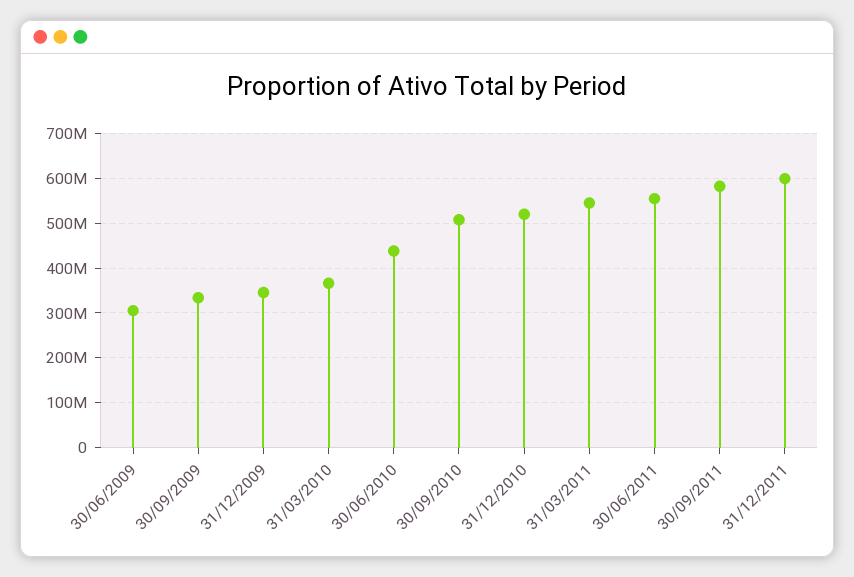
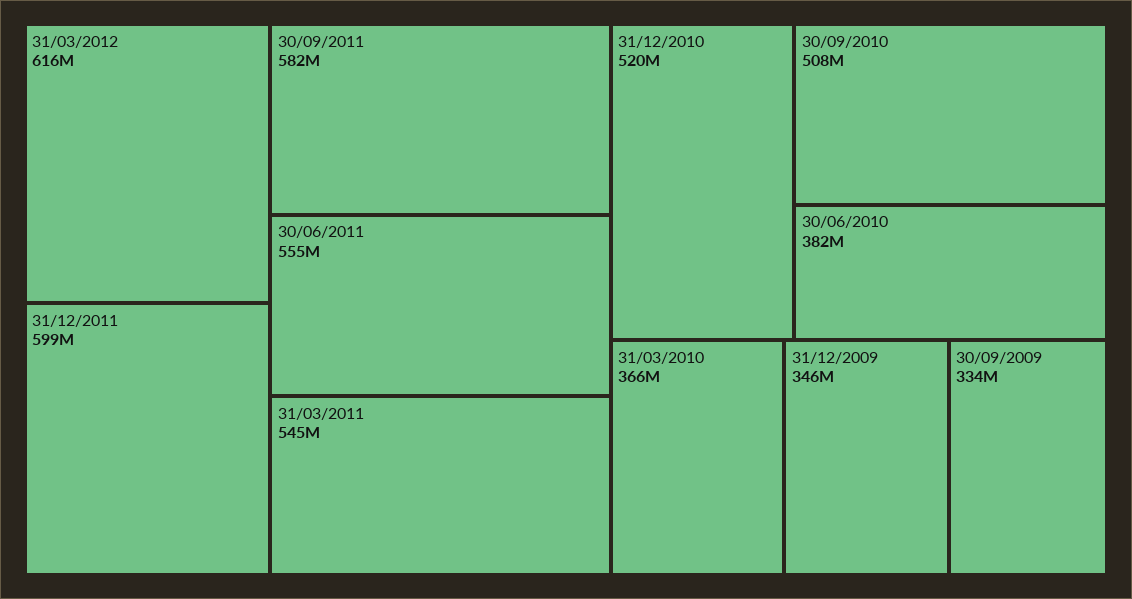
30/06/2009: 300000000 -> none
30/06/2010: 440000000 -> 382000000
31/03/2012: none -> 616000000

